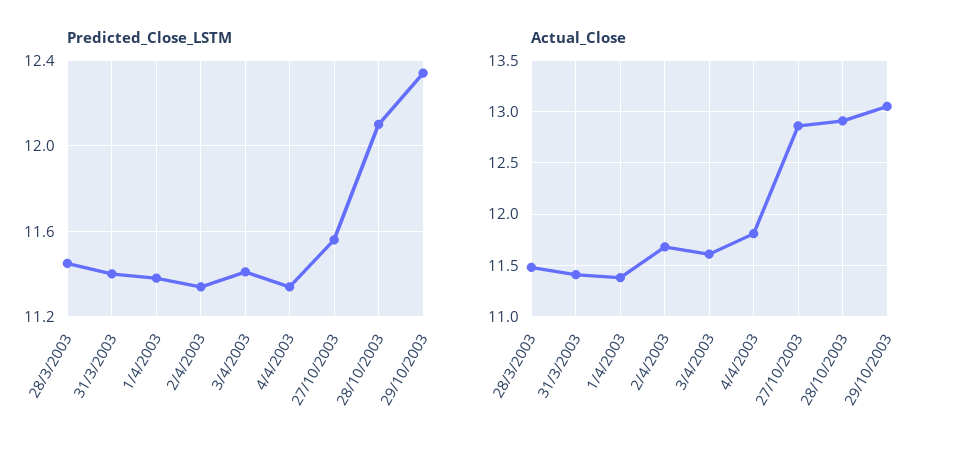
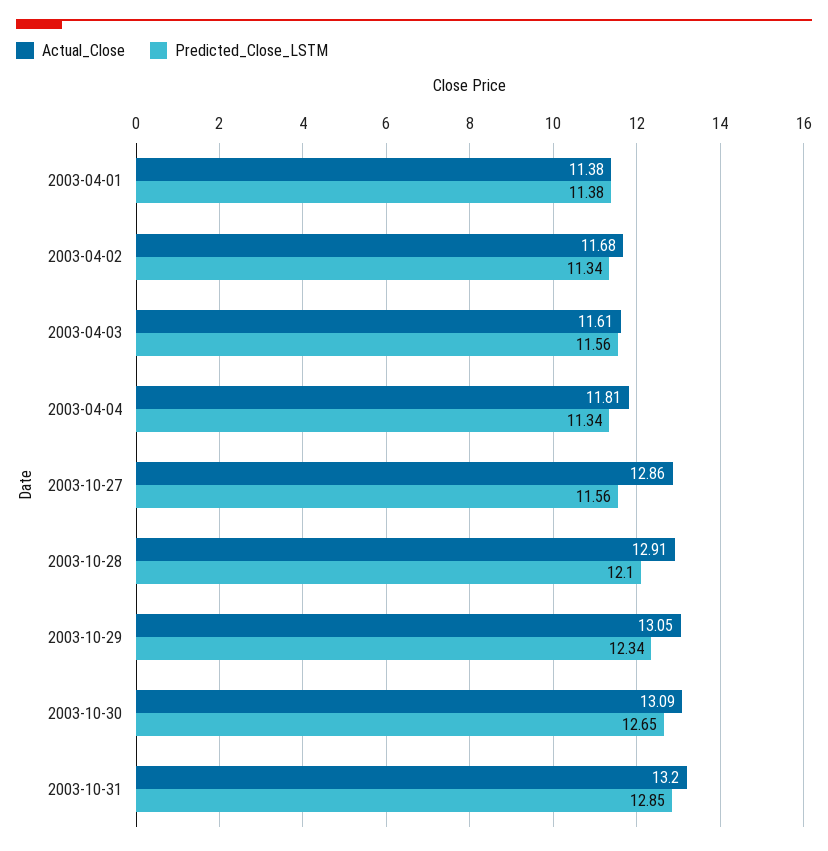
Predicted_Close_LSTM, 28/3/2003: 11.45 -> none
Predicted_Close_LSTM, 31/3/2003: 11.4 -> none
Predicted_Close_LSTM, 3/4/2003: 11.4 -> 11.56
Actual_Close, 28/3/2003: 11.5 -> none
Actual_Close, 31/3/2003: 11.4 -> none
Actual_Close, 2003-10-30: none -> 13.09
Predicted_Close_LSTM, 2003-10-30: none -> 12.65
Actual_Close, 2003-10-31: none -> 13.2
Predicted_Close_LSTM, 2003-10-31: none -> 12.85

